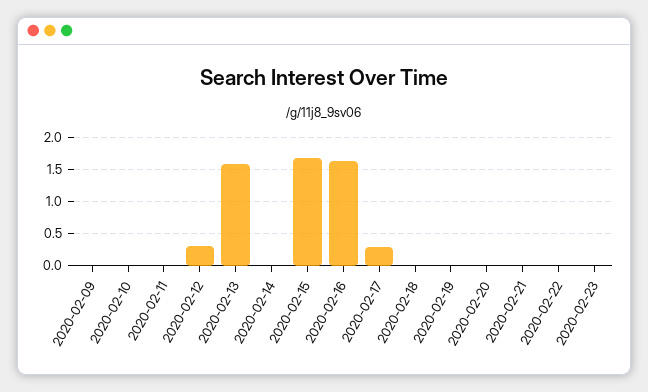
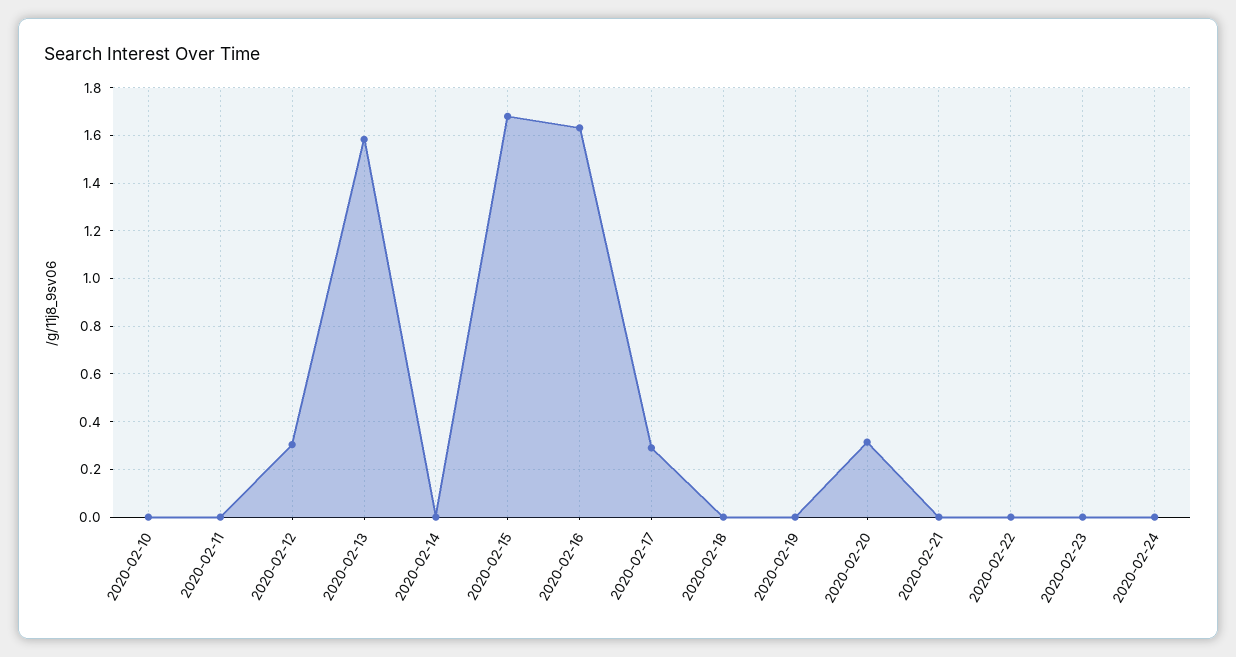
2020-02-09: 0 -> none
2020-02-20: 0 -> 0.3
2020-02-24: none -> 0

